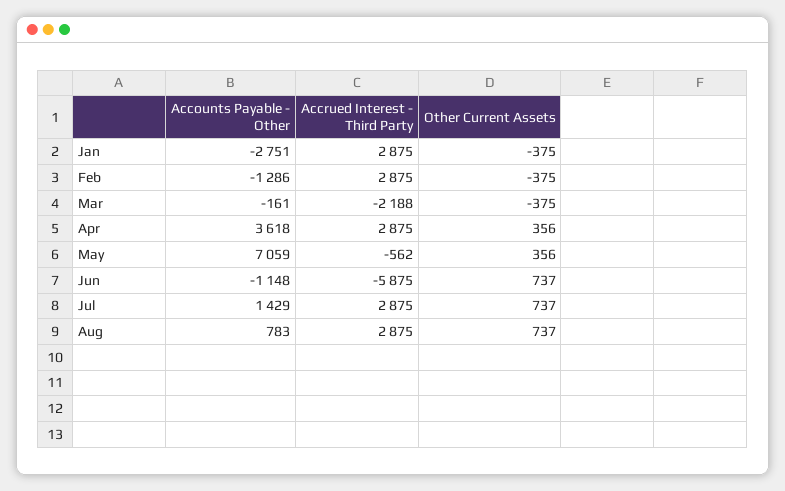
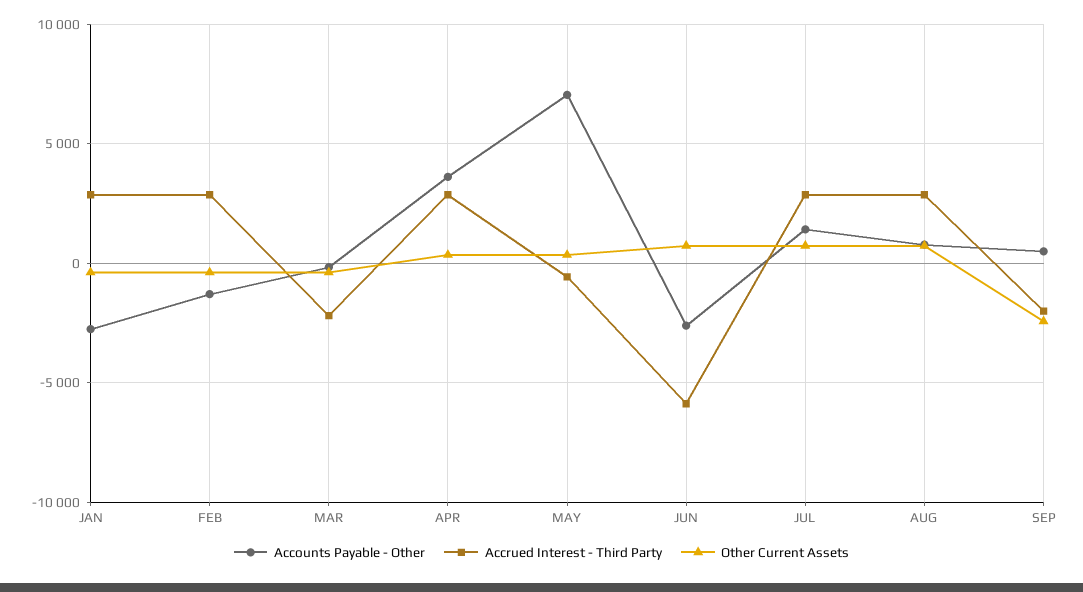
Accounts Payable - Other, Jun: -1148 -> -2500
Accounts Payable - Other, SEP: none -> 500
Accrued Interest - Third Party, SEP: none -> -2000
Other Current Assets, SEP: none -> -2500

